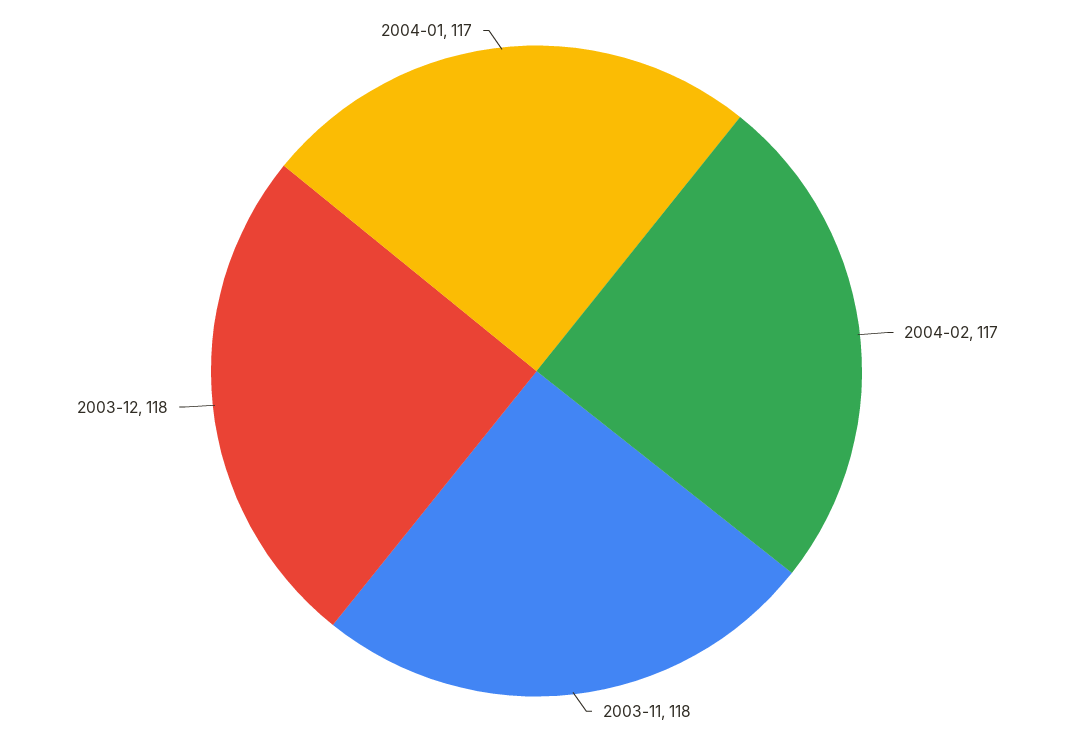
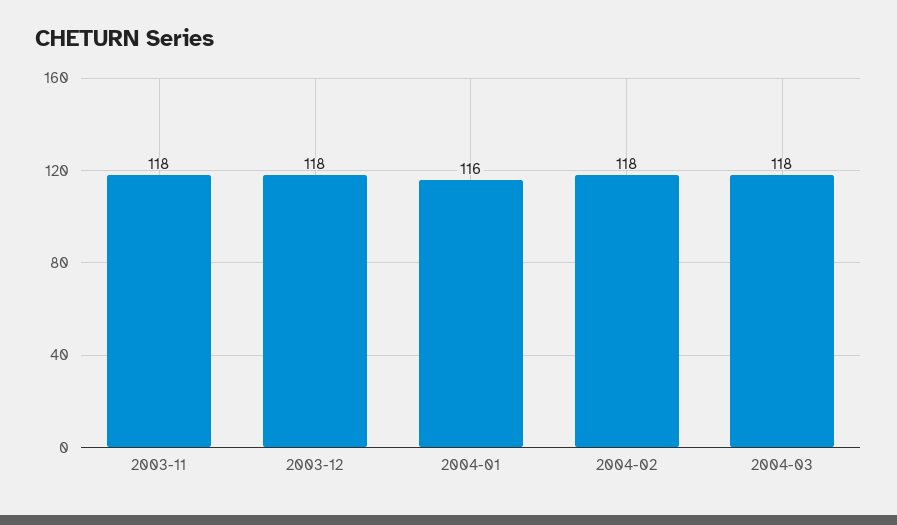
2004-02: 117 -> 118
2004-01: 117 -> 116
2004-03: none -> 118

